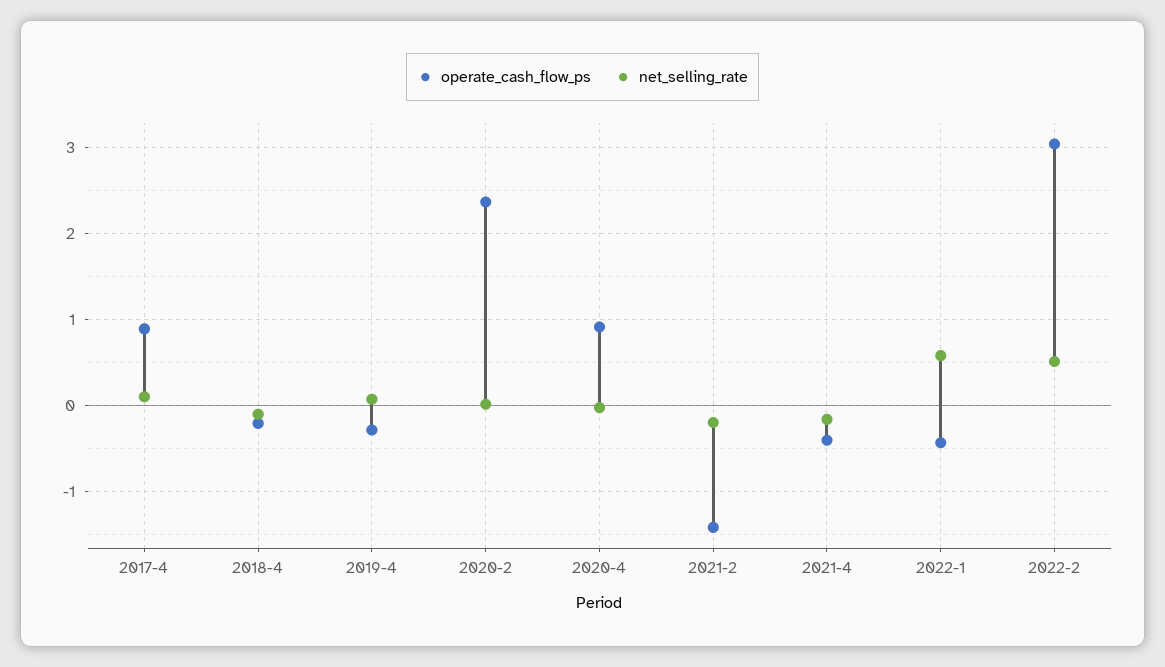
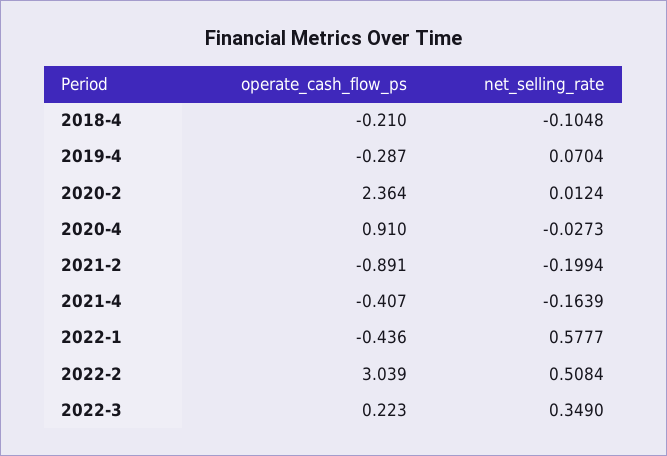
operate_cash_flow_ps, 2017-4: 0.9 -> none
net_selling_rate, 2017-4: 0.1 -> none
operate_cash_flow_ps, 2021-2: -1.4 -> -0.891
operate_cash_flow_ps, 2022-3: none -> 0.223
net_selling_rate, 2022-3: none -> 0.349

